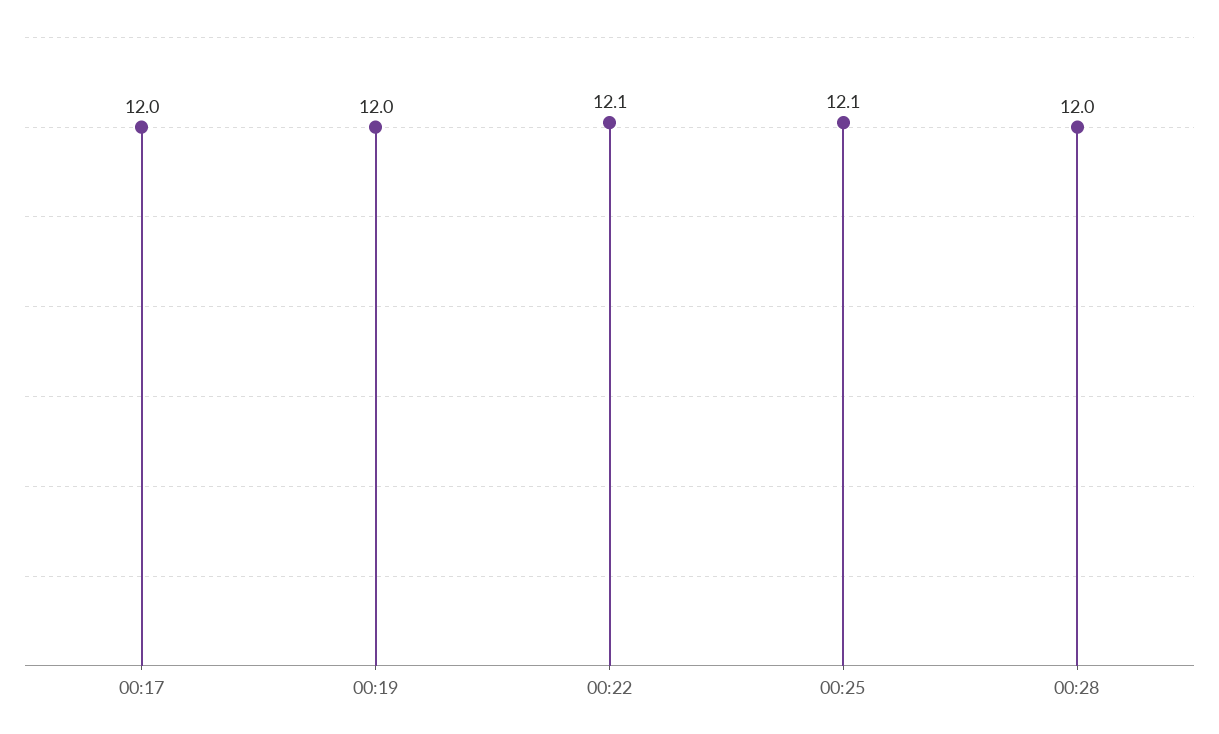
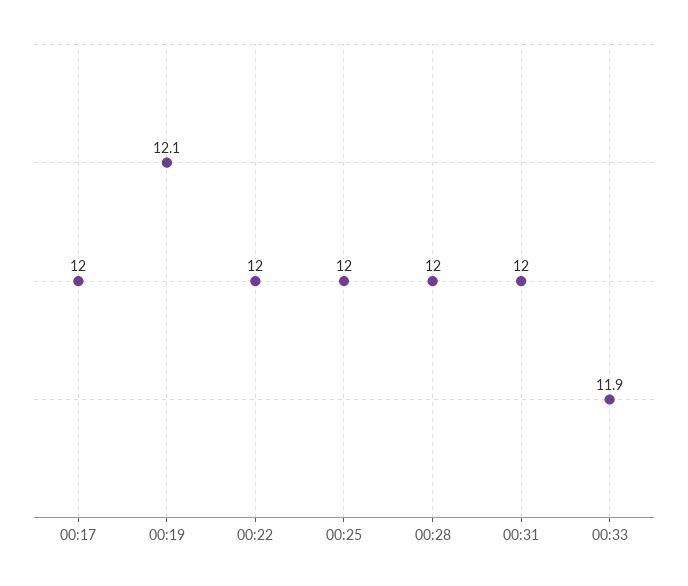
00:19: 12 -> 12.1
00:22: 12.1 -> 12
00:25: 12.1 -> 12
00:31: none -> 12
00:33: none -> 11.9

